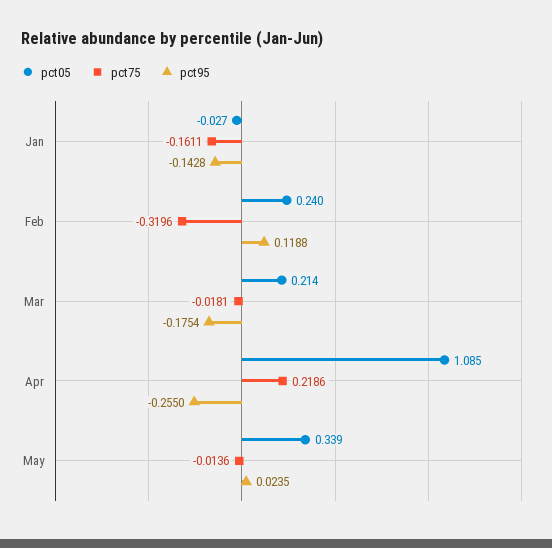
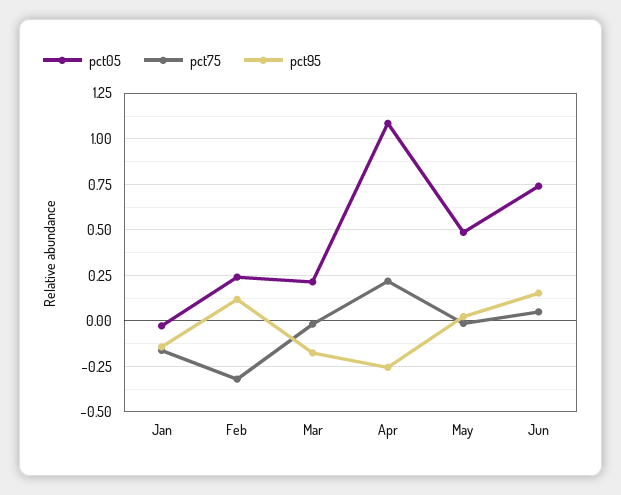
pct05, May: 0.339 -> 0.5
pct05, Jun: none -> 0.75
pct75, Jun: none -> 0.05
pct95, Jun: none -> 0.15

